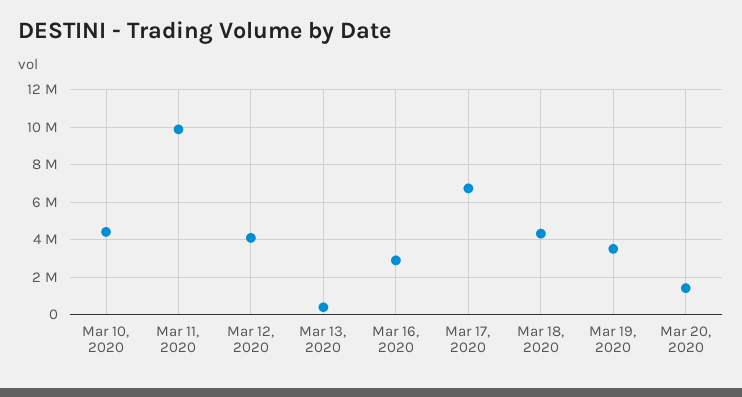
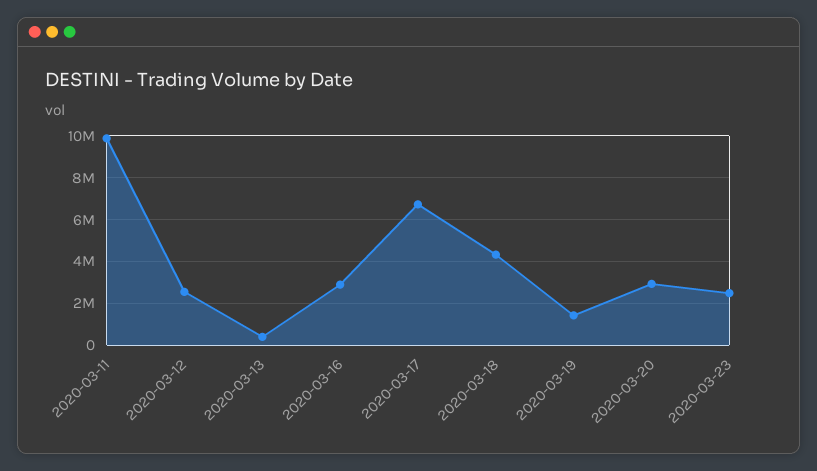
Mar 10, 2020: 4500000 -> none
Mar 12, 2020: 4000000 -> 2500000
Mar 19, 2020: 3500000 -> 1500000
Mar 20, 2020: 1500000 -> 3000000
2020-03-23: none -> 2500000

